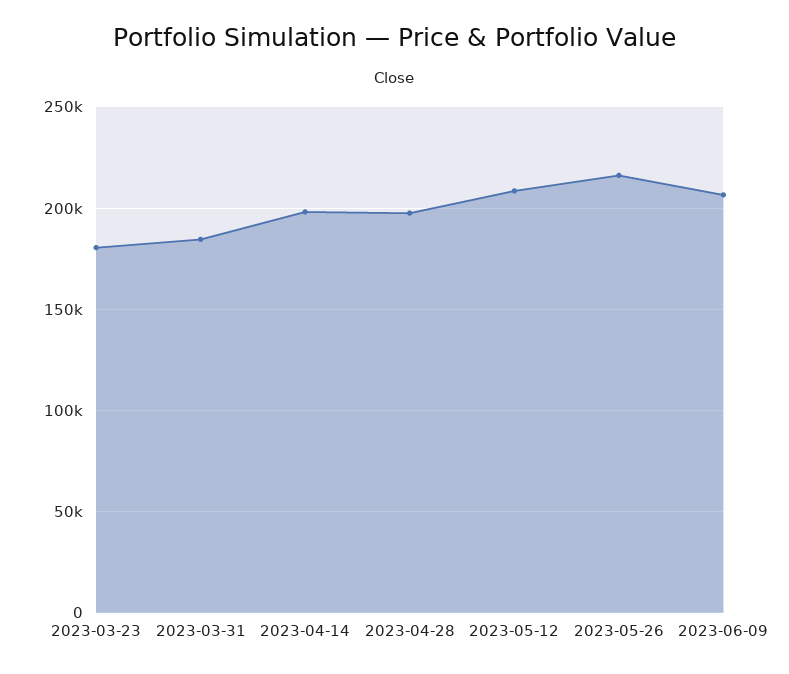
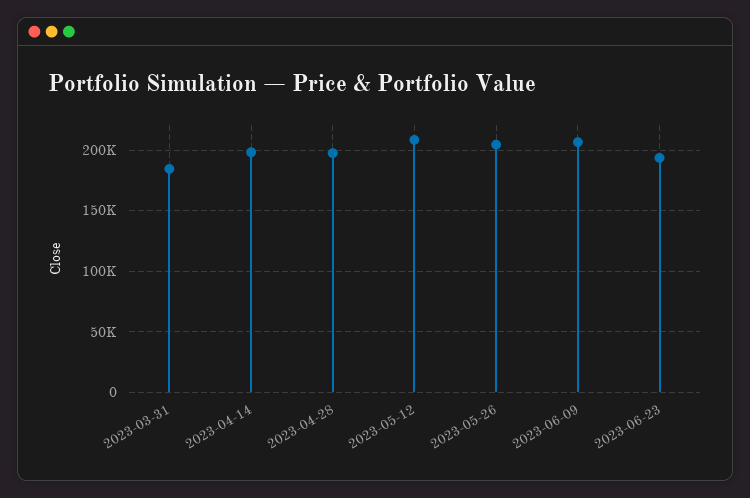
2023-03-23: 180000 -> none
2023-05-26: 215000 -> 205000
2023-06-23: none -> 195000

